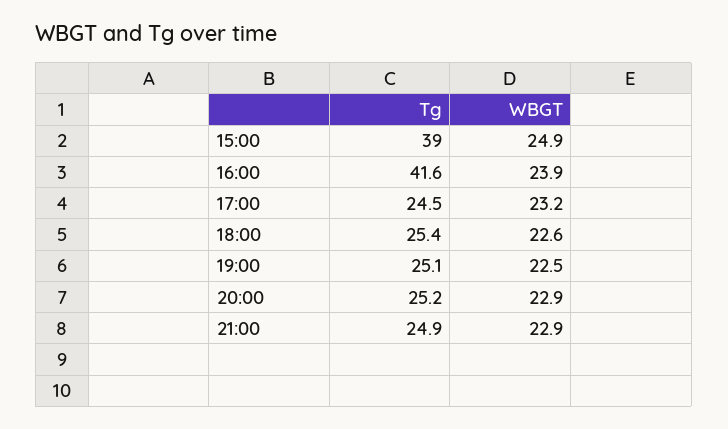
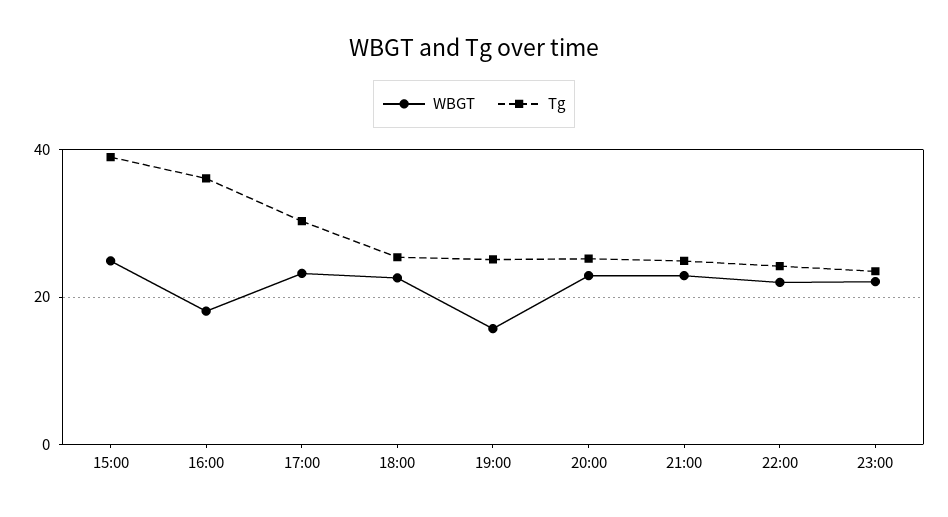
Tg, 16:00: 41.6 -> 36
WBGT, 16:00: 23.9 -> 18
Tg, 17:00: 24.5 -> 30
WBGT, 19:00: 22.5 -> 16
WBGT, 22:00: none -> 22
Tg, 22:00: none -> 24
WBGT, 23:00: none -> 22
Tg, 23:00: none -> 24

